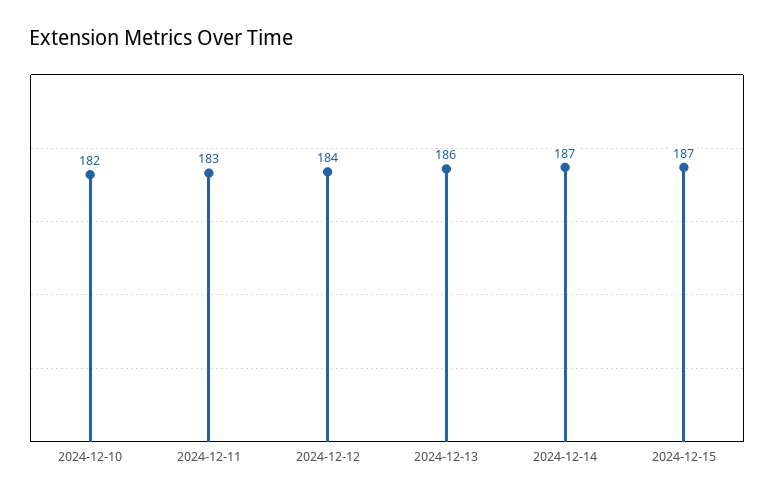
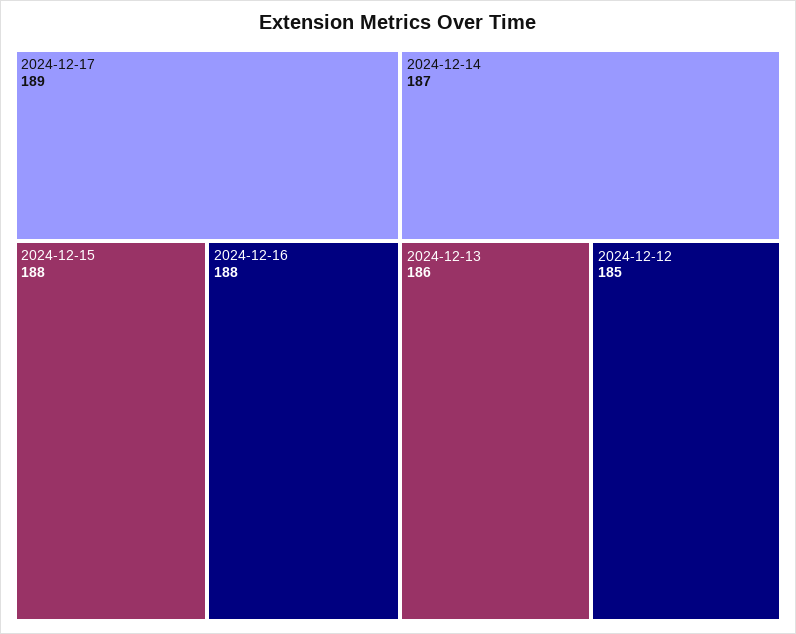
2024-12-10: 182 -> none
2024-12-11: 183 -> none
2024-12-12: 184 -> 185
2024-12-15: 187 -> 188
2024-12-17: none -> 189
2024-12-16: none -> 188

